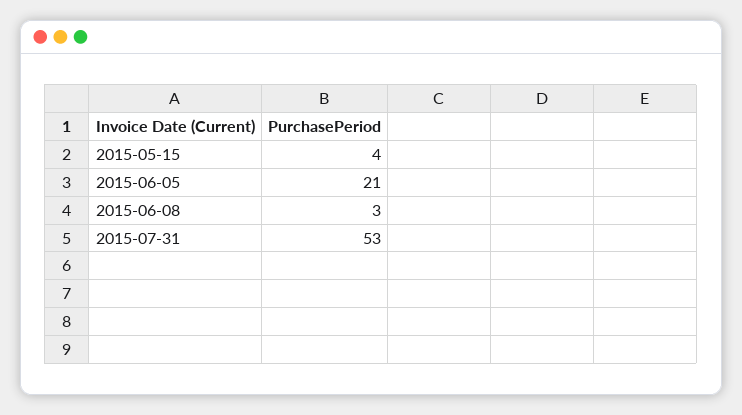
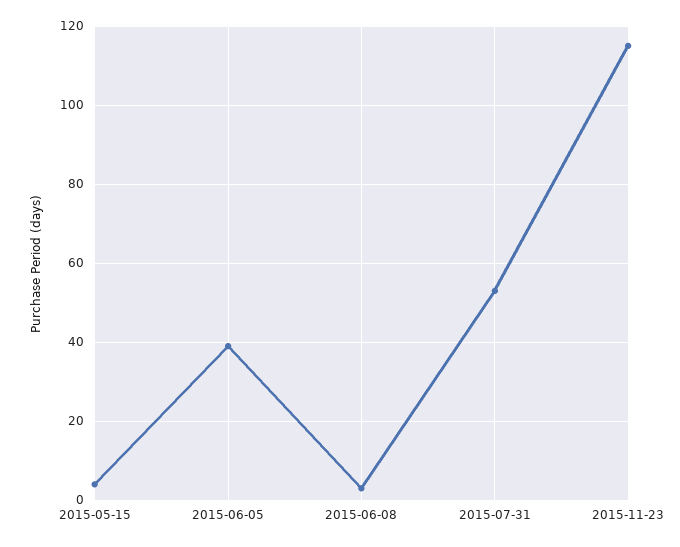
2015-06-05: 21 -> 40
2015-11-23: none -> 115

